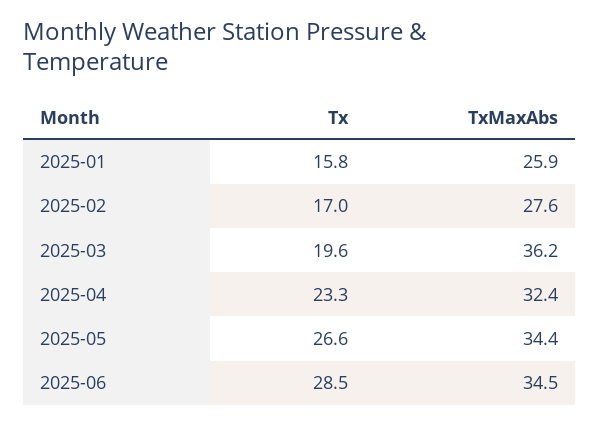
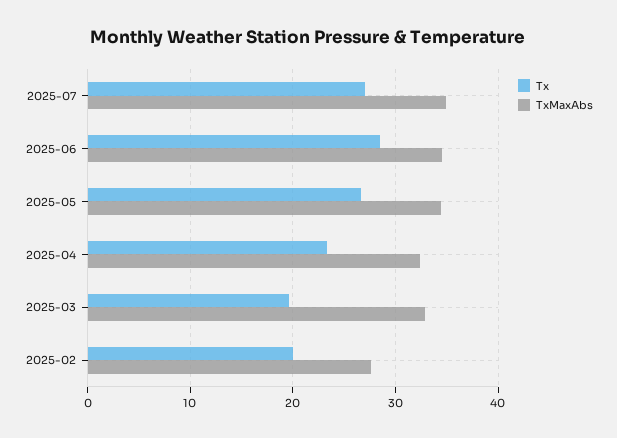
Tx, 2025-01: 15.8 -> none
TxMaxAbs, 2025-01: 25.9 -> none
Tx, 2025-02: 17 -> 20
TxMaxAbs, 2025-03: 36.2 -> 33
Tx, 2025-07: none -> 27
TxMaxAbs, 2025-07: none -> 35

